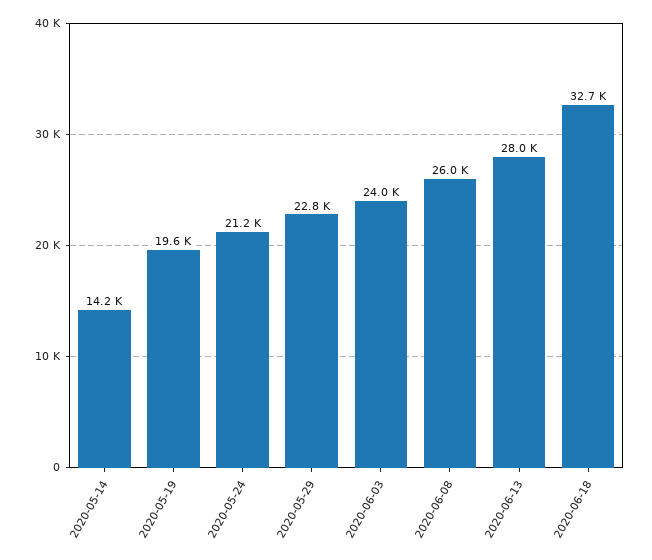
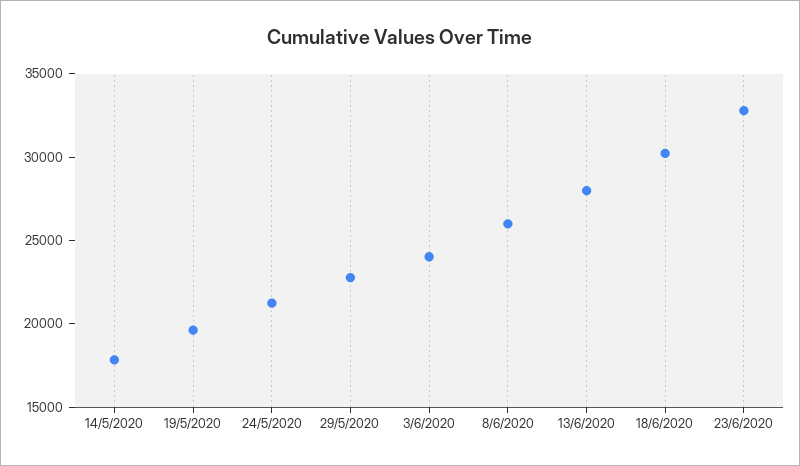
2020-05-14: 14200 -> 18000
2020-06-18: 32700 -> 30000
23/6/2020: none -> 33000

